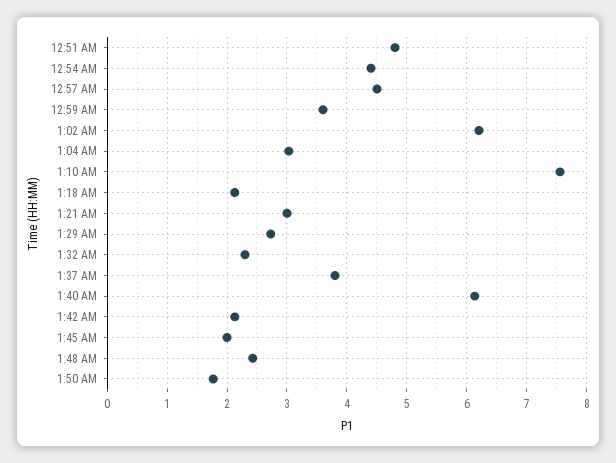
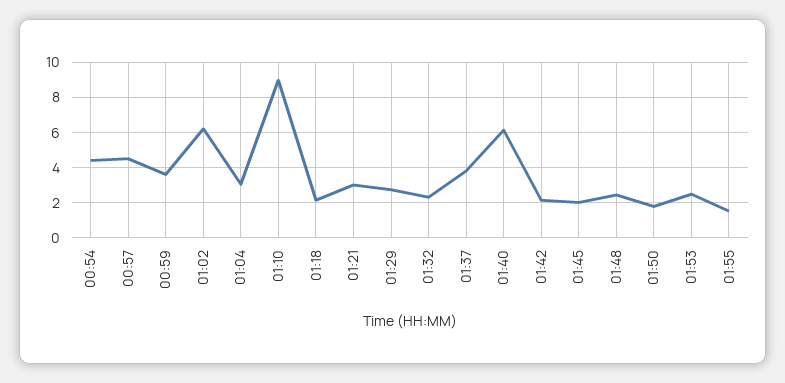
12:51 AM: 4.8 -> none
1:10 AM: 7.6 -> 9
01:53: none -> 2.5
01:55: none -> 1.5

